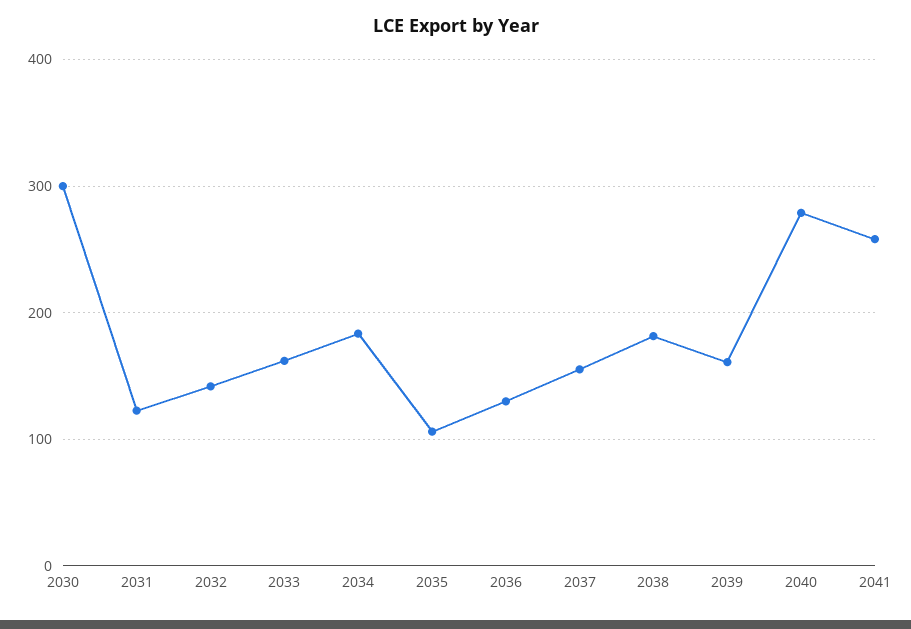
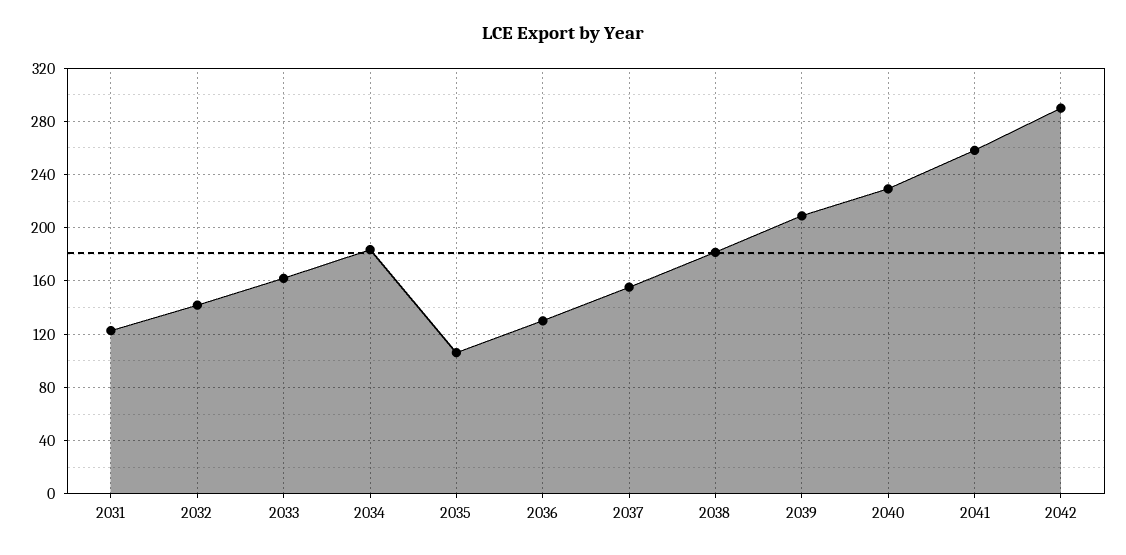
2030: 300 -> none
2039: 160 -> 210
2040: 280 -> 230
2042: none -> 290

